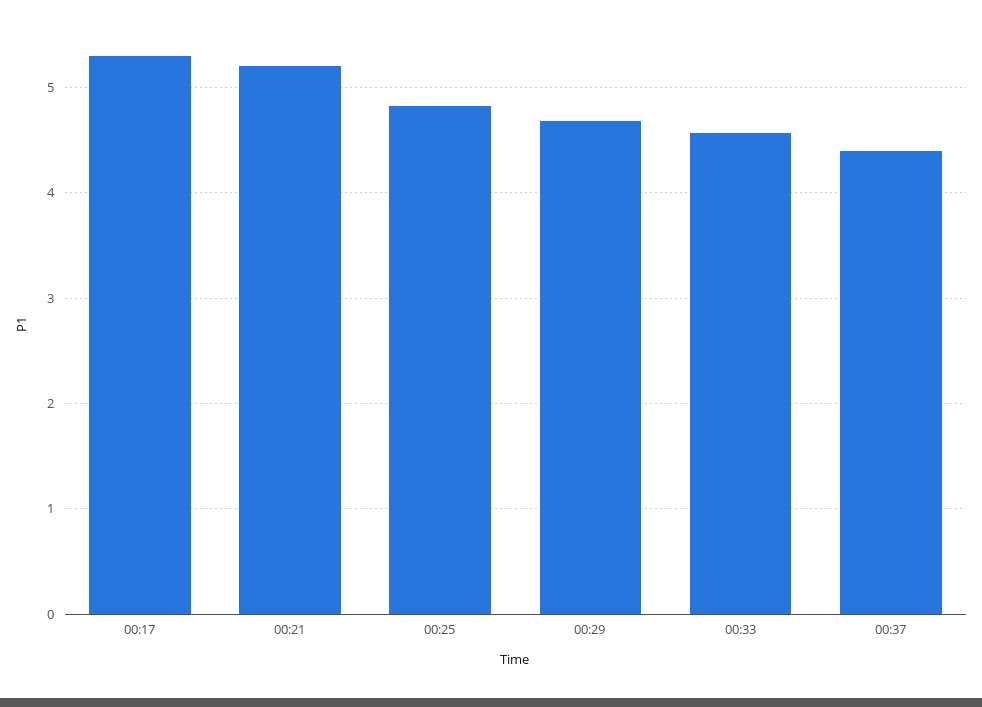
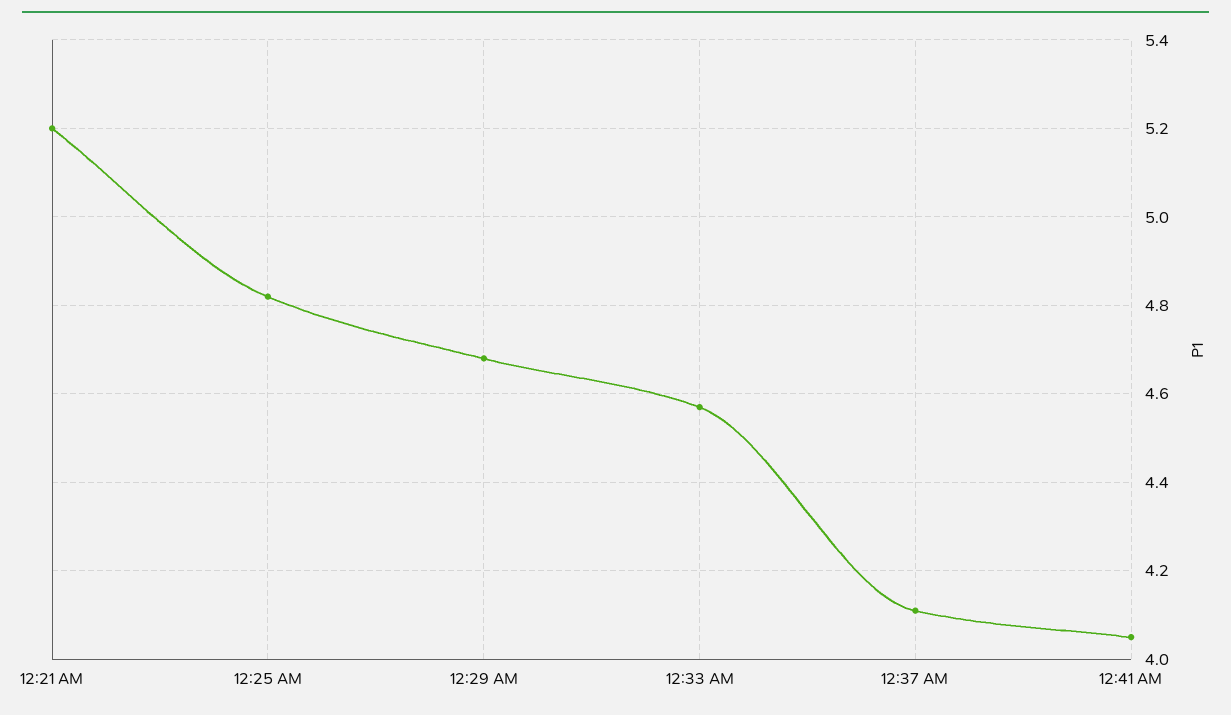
00:17: 5.3 -> none
00:37: 4.4 -> 4.1
12:41 AM: none -> 4.05

